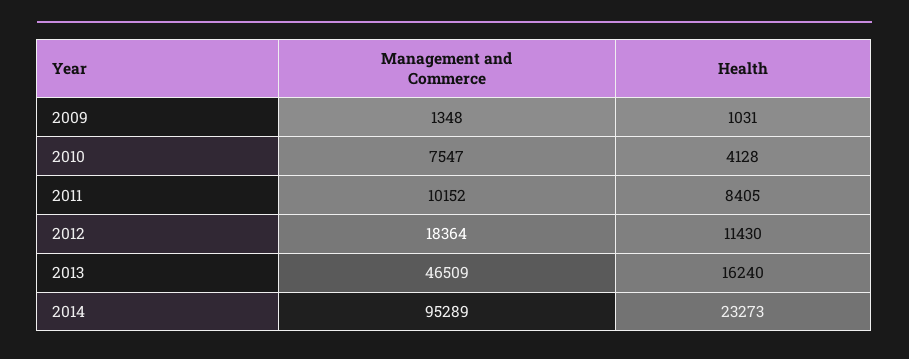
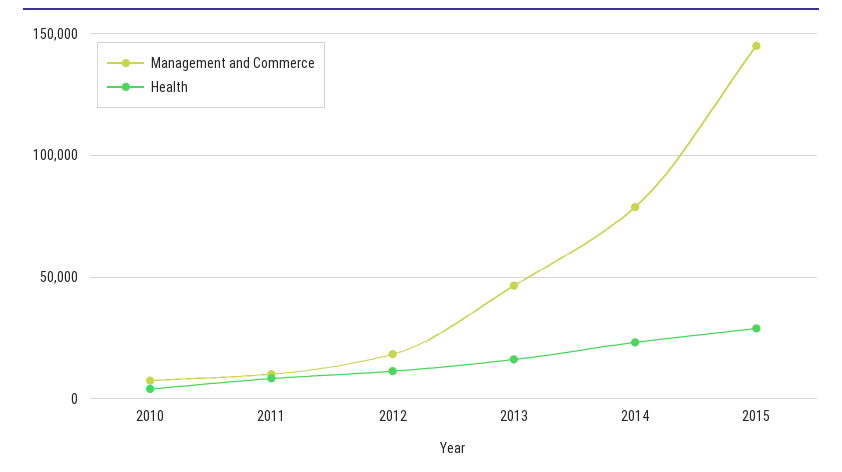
Management and Commerce, 2009: 1348 -> none
Health, 2009: 1031 -> none
Management and Commerce, 2014: 95289 -> 80000
Management and Commerce, 2015: none -> 145000
Health, 2015: none -> 30000

